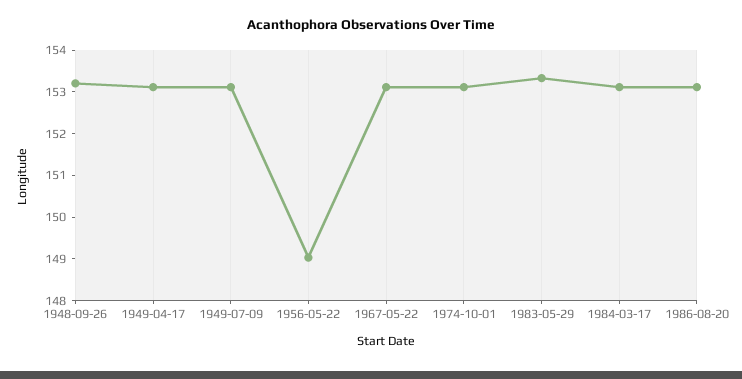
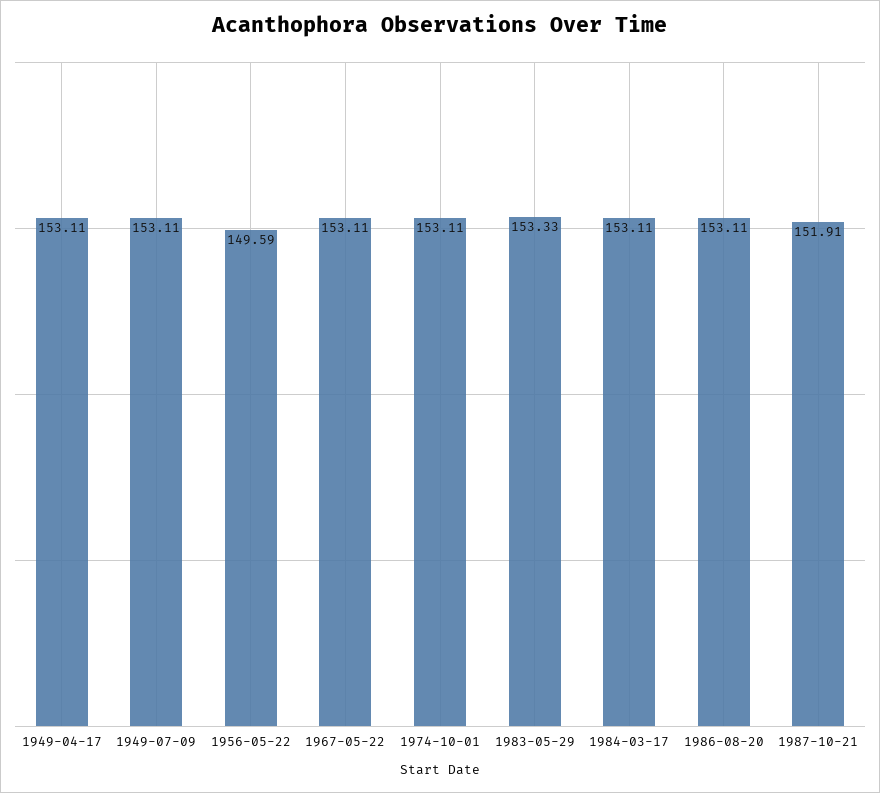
1948-09-26: 153.2 -> none
1956-05-22: 149 -> 149.59
1987-10-21: none -> 151.91

